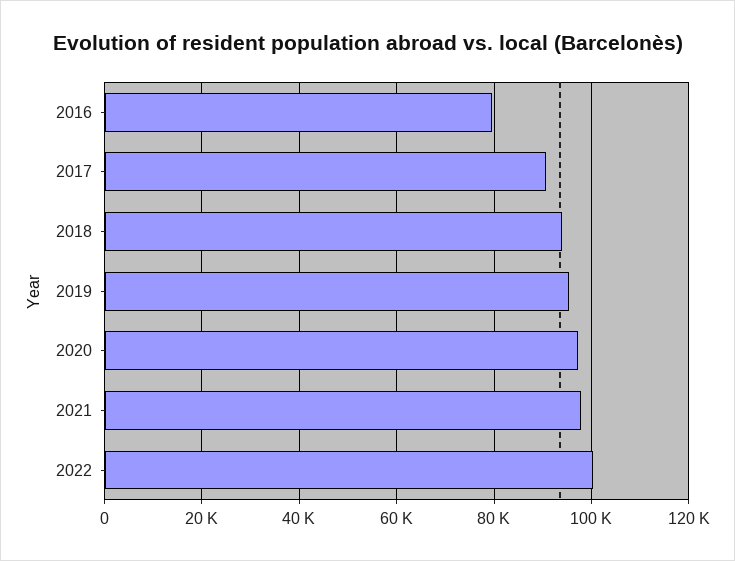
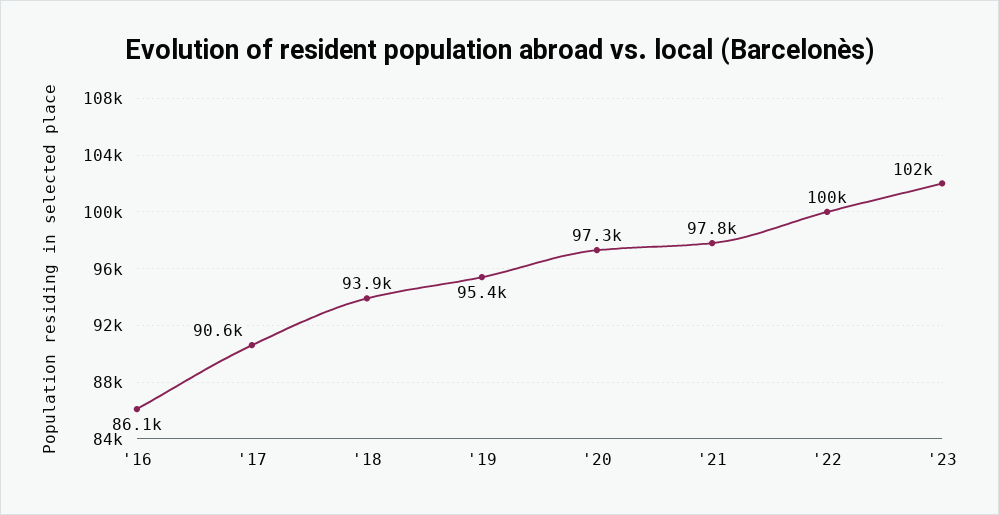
2016: 80000 -> 86100
'23: none -> 102000

